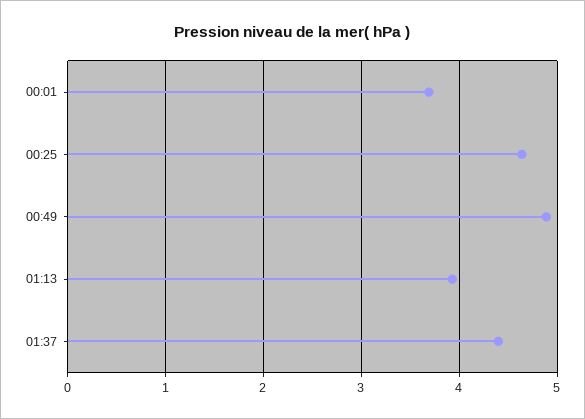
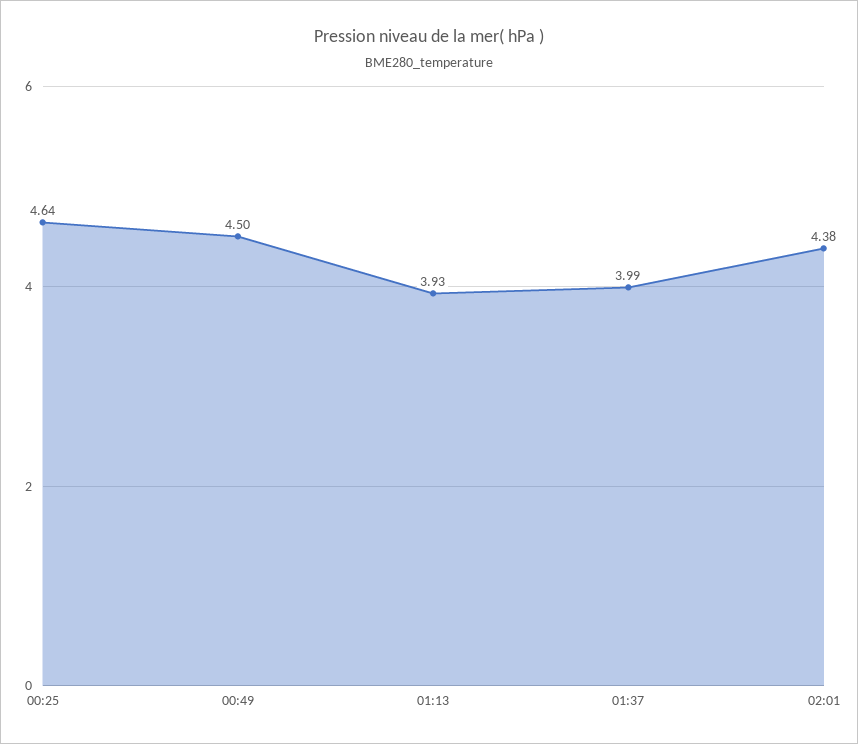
00:01: 3.7 -> none
00:49: 4.9 -> 4.5
01:37: 4.4 -> 3.99
02:01: none -> 4.38

